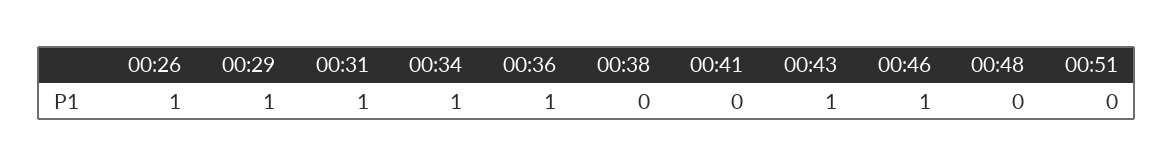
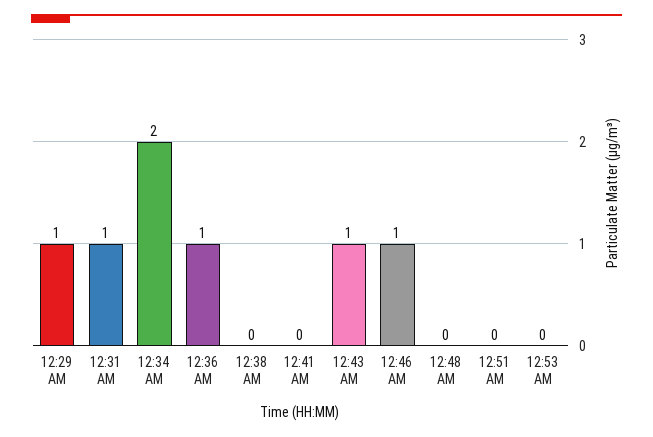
00:26: 1 -> none
00:34: 1 -> 2
12:53 AM: none -> 0

